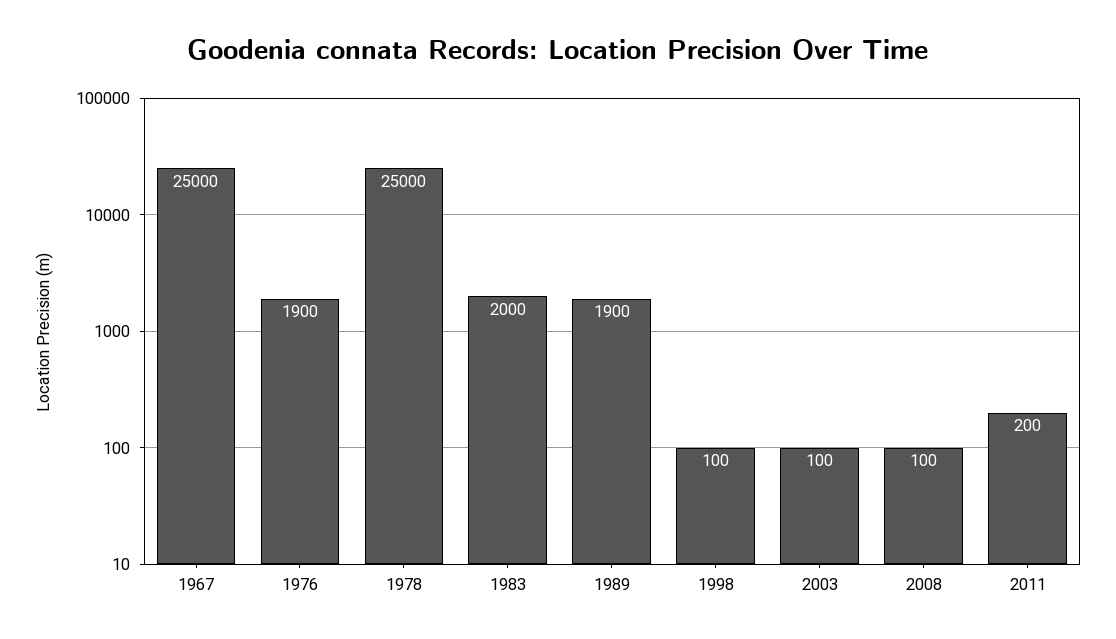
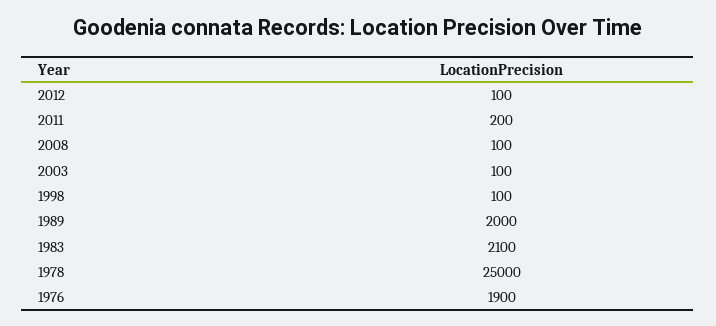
1967: 25000 -> none
1983: 2000 -> 2100
1989: 1900 -> 2000
2012: none -> 100

